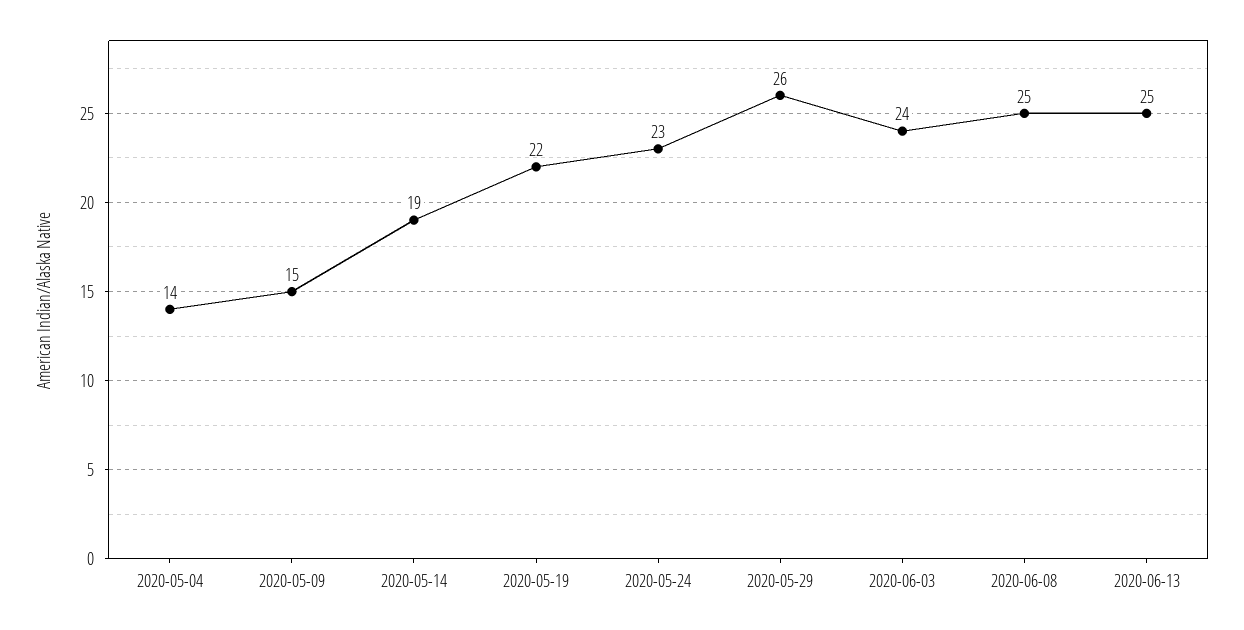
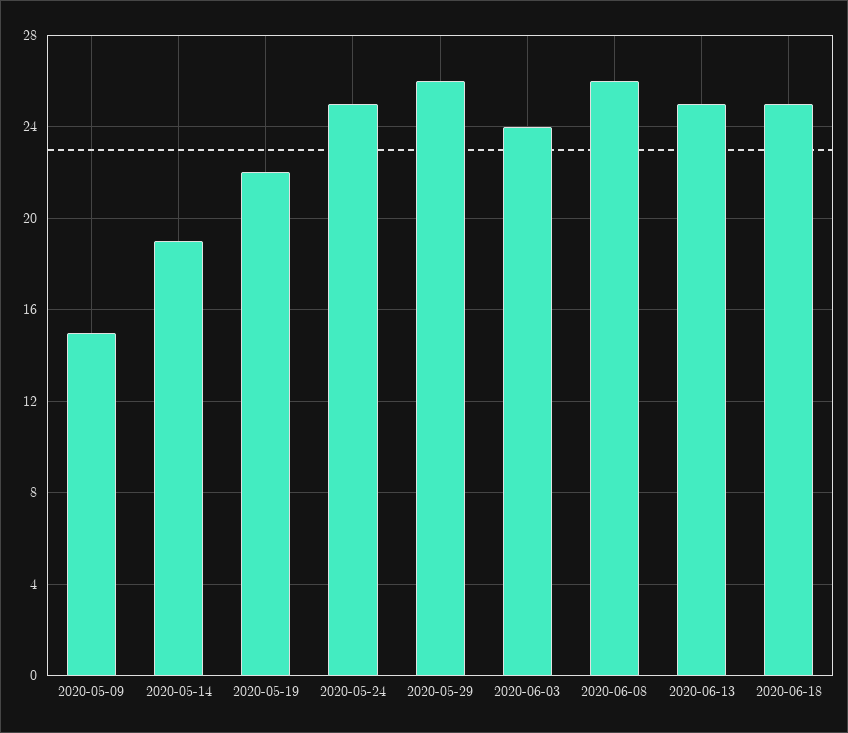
2020-05-04: 14 -> none
2020-05-24: 23 -> 25
2020-06-08: 25 -> 26
2020-06-18: none -> 25

